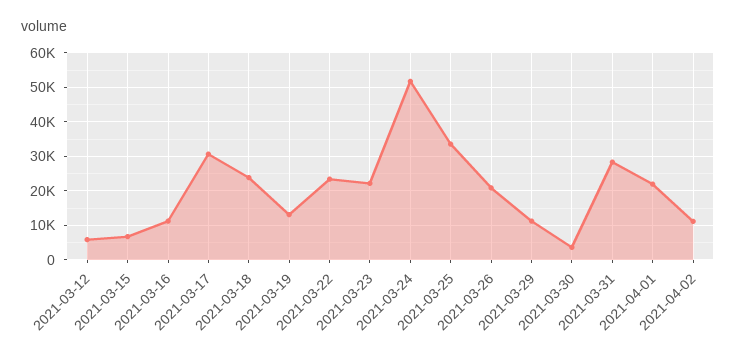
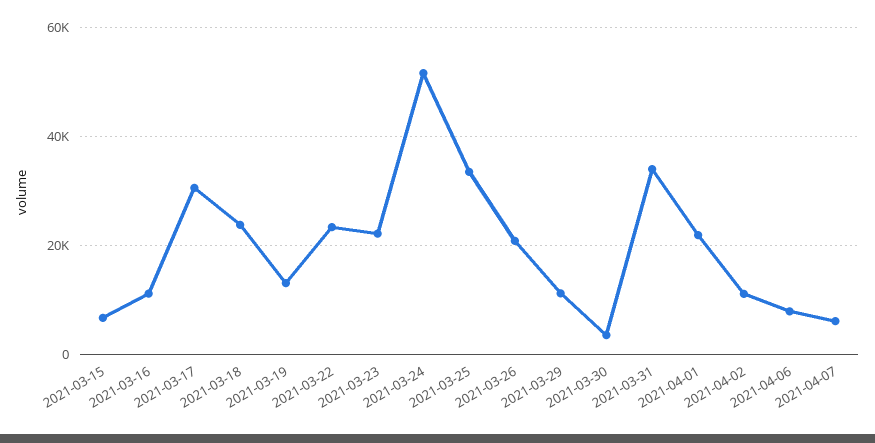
2021-03-12: 6000 -> none
2021-03-31: 28000 -> 34000
2021-04-06: none -> 8000
2021-04-07: none -> 6000

